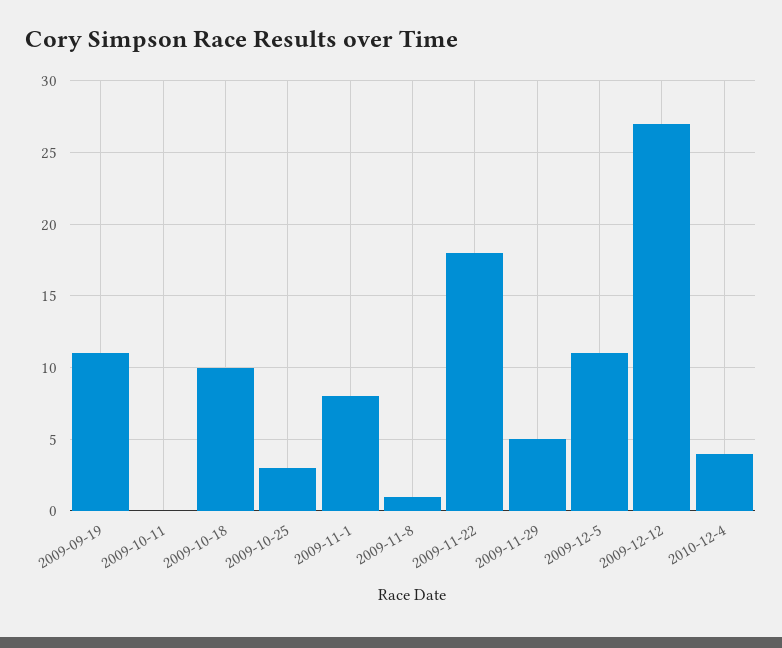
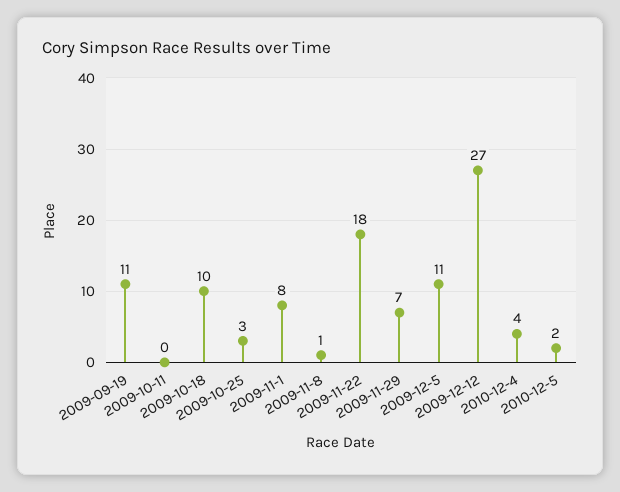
2009-11-29: 5 -> 7
2010-12-5: none -> 2

